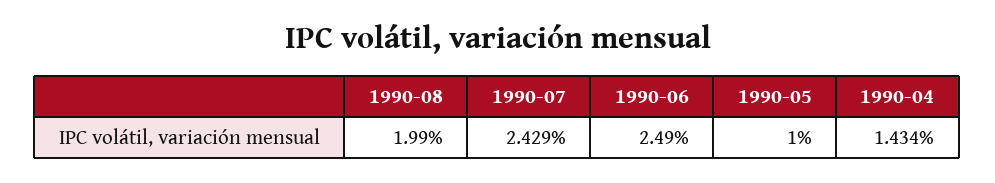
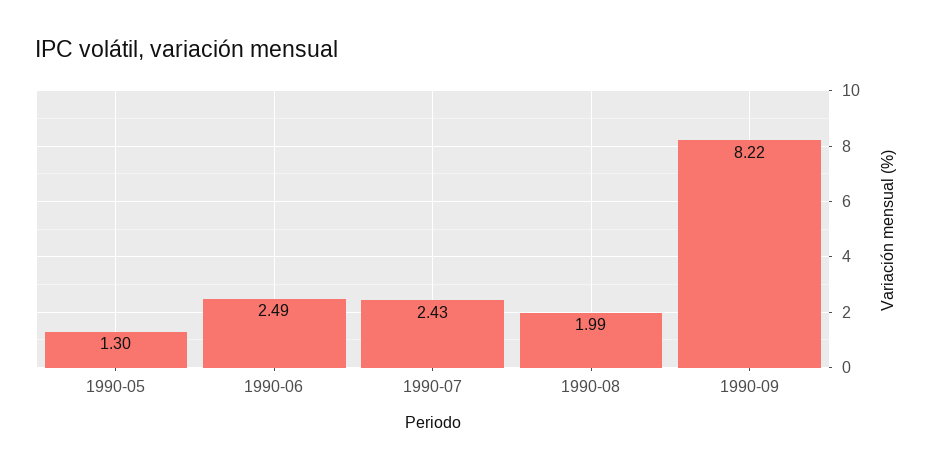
1990-05: 1 -> 1.3
1990-04: 1.434 -> none
1990-09: none -> 8.22

